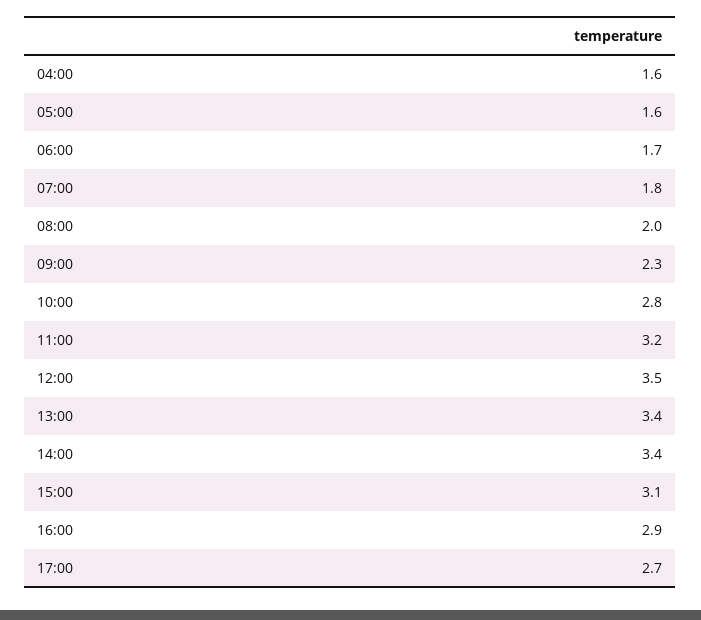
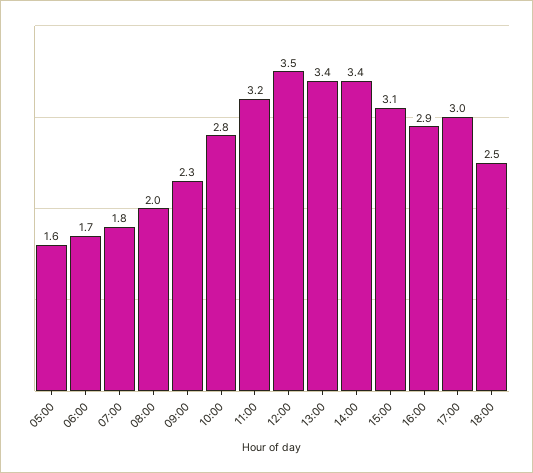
04:00: 1.6 -> none
17:00: 2.7 -> 3
18:00: none -> 2.5

